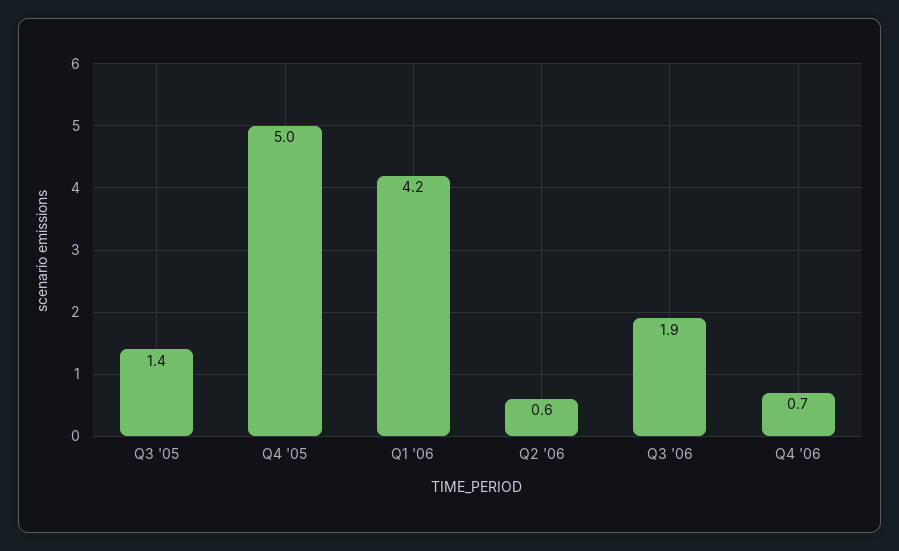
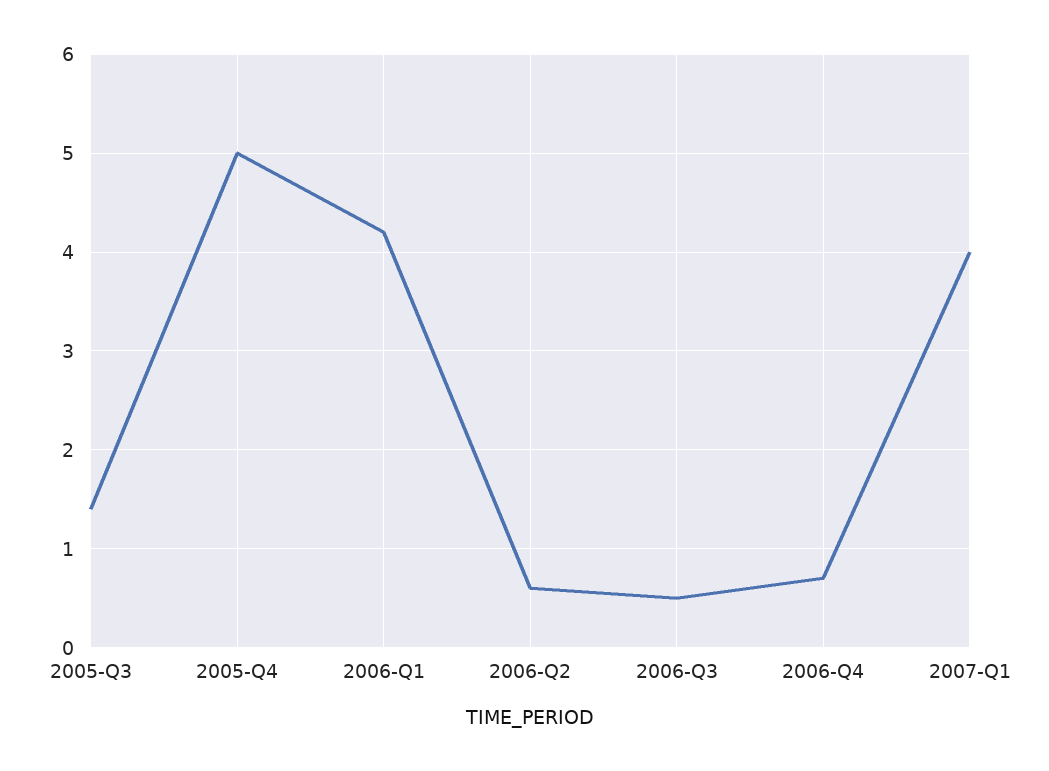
Q3 '06: 1.9 -> 0.5
2007-Q1: none -> 4

